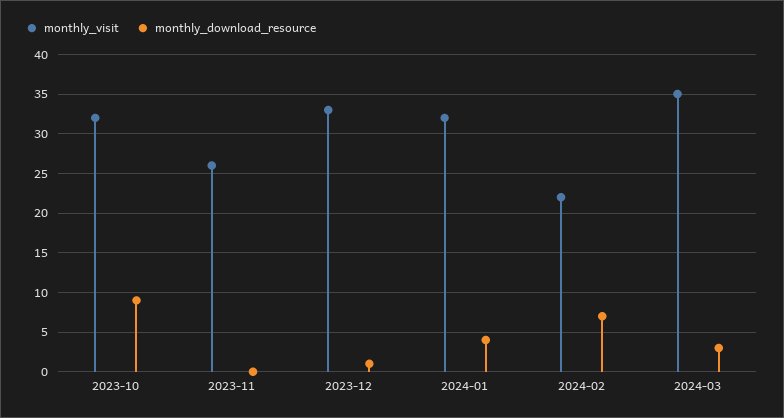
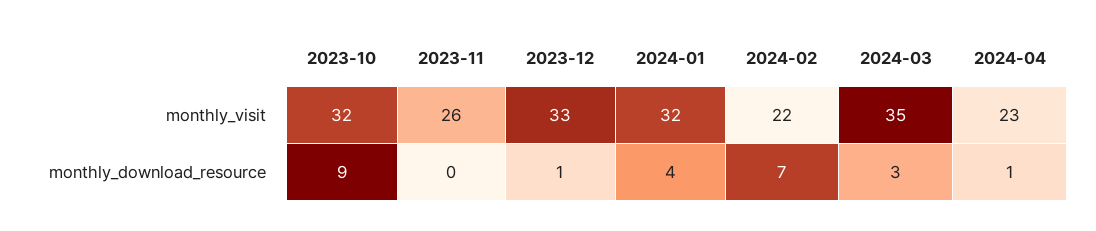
monthly_visit, 2024-04: none -> 23
monthly_download_resource, 2024-04: none -> 1

